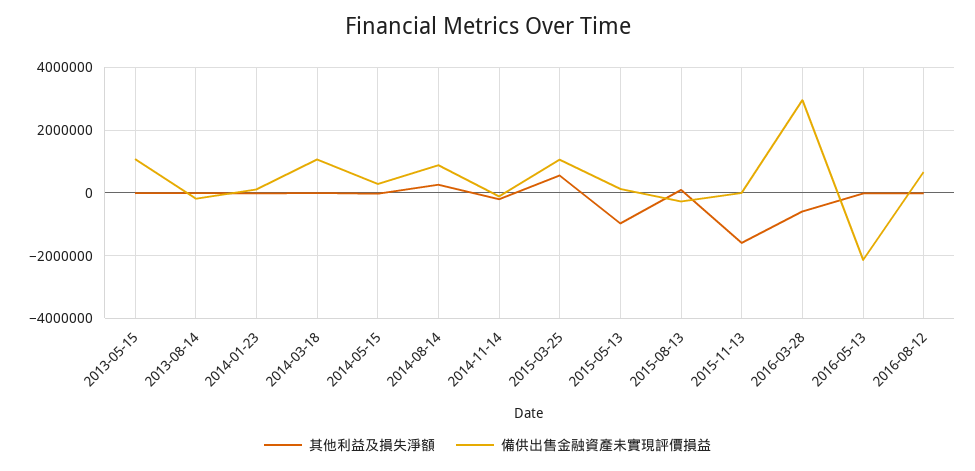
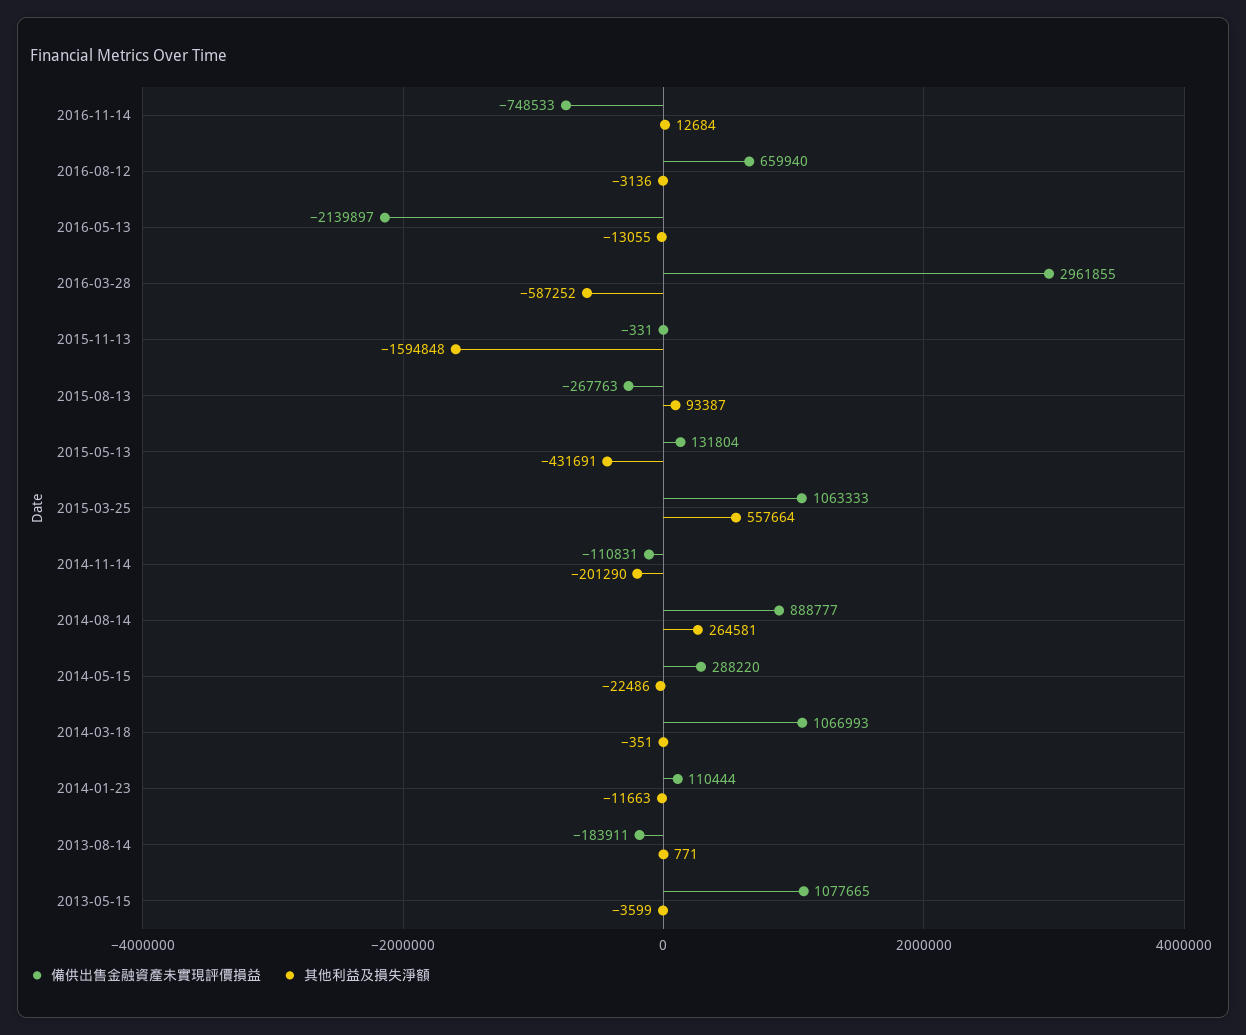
其他利益及損失淨額, 2015-05-13: -1000000 -> -431691
備供出售金融資產未實現評價損益, 2016-11-14: none -> -748533
其他利益及損失淨額, 2016-11-14: none -> 12684

